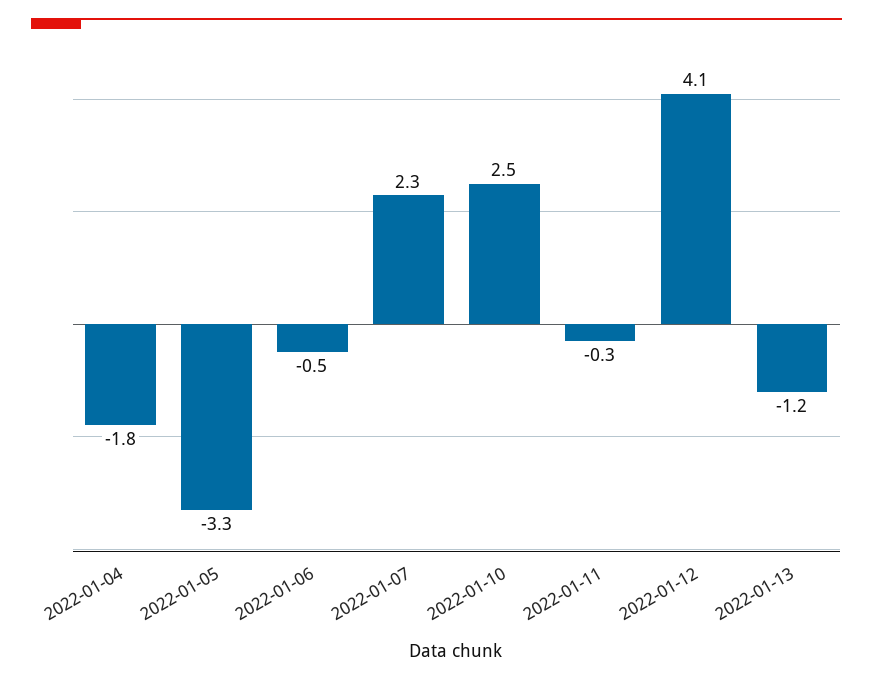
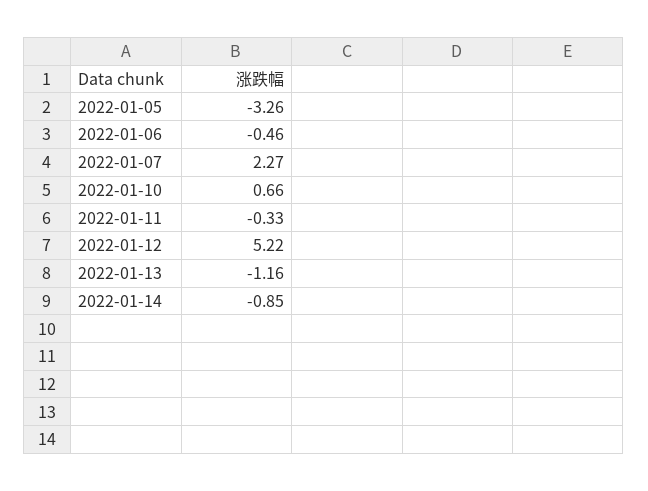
2022-01-04: -1.8 -> none
2022-01-10: 2.5 -> 0.66
2022-01-12: 4.1 -> 5.22
2022-01-14: none -> -0.85

